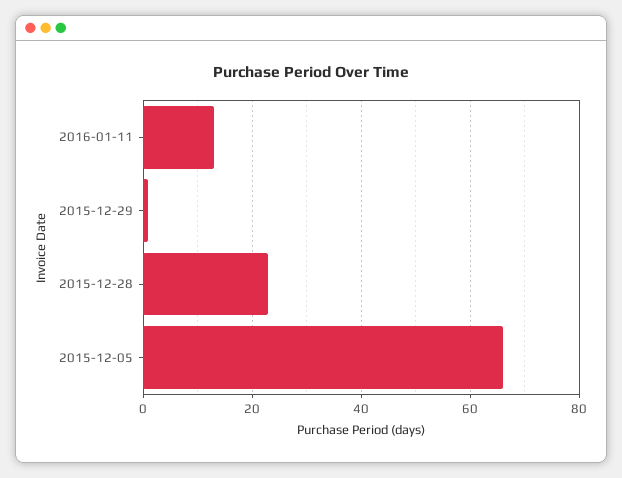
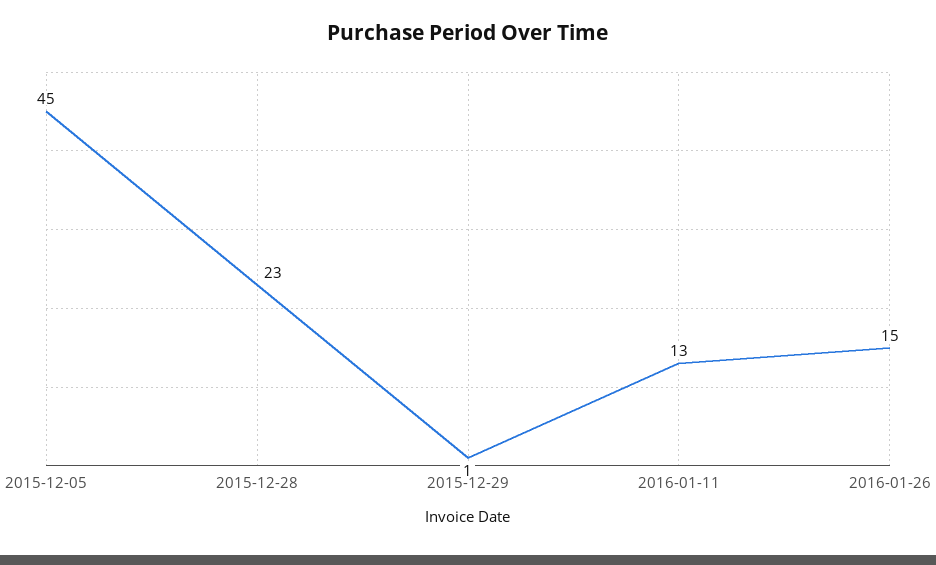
2015-12-05: 65 -> 45
2016-01-26: none -> 15

